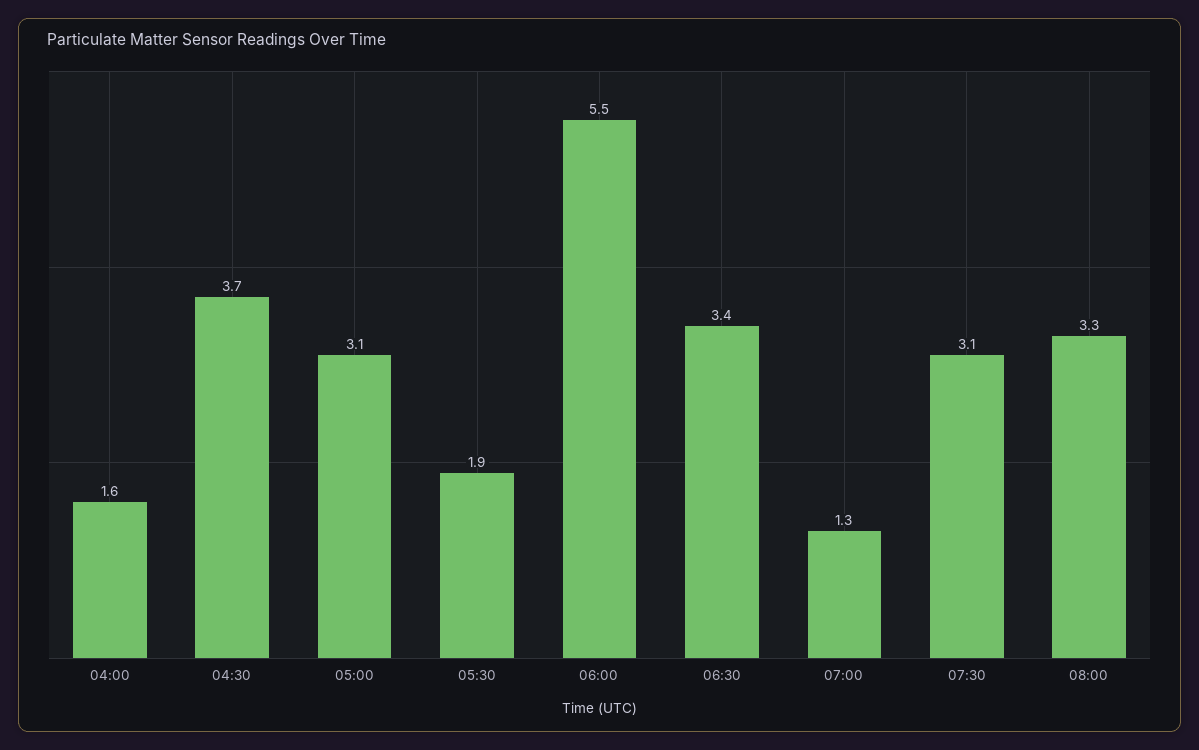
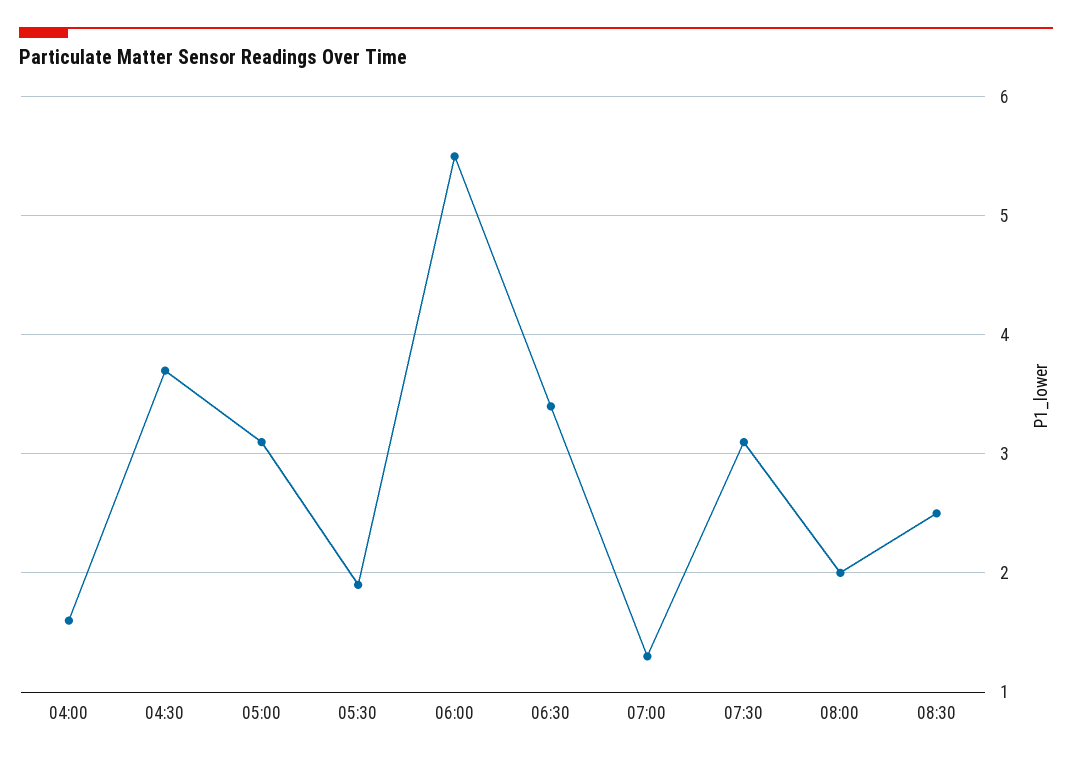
08:00: 3.3 -> 2
08:30: none -> 2.5

